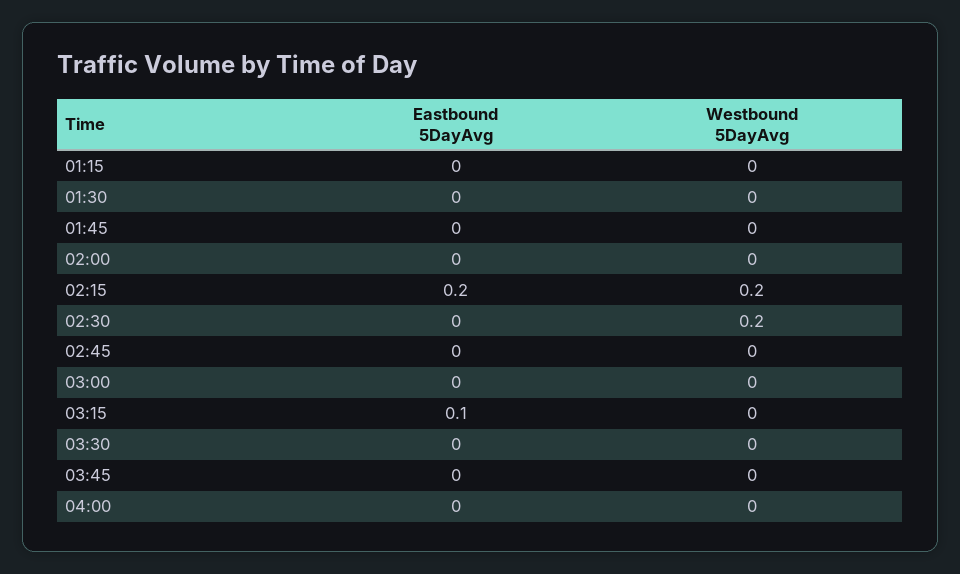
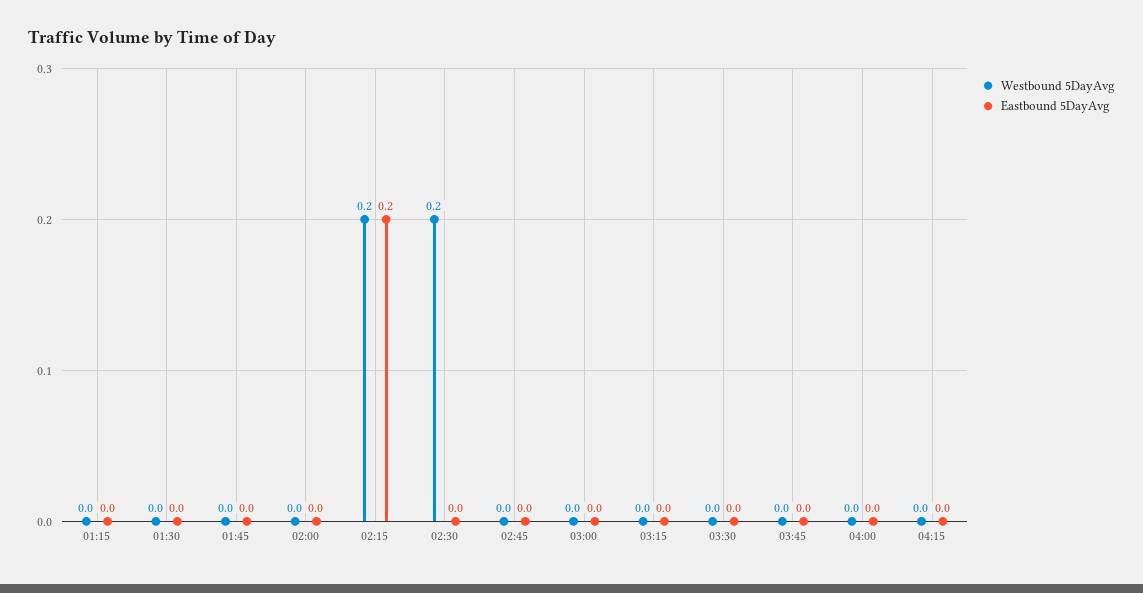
Eastbound 5DayAvg, 03:15: 0.1 -> 0
Westbound 5DayAvg, 04:15: none -> 0
Eastbound 5DayAvg, 04:15: none -> 0

